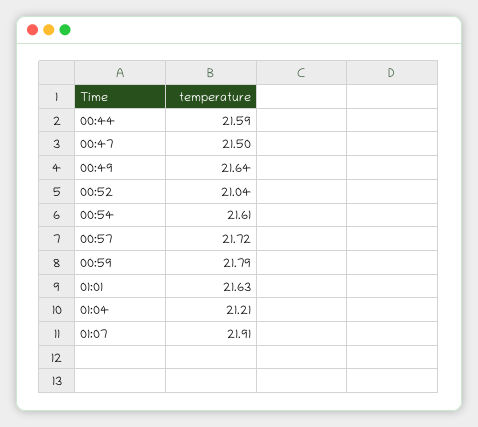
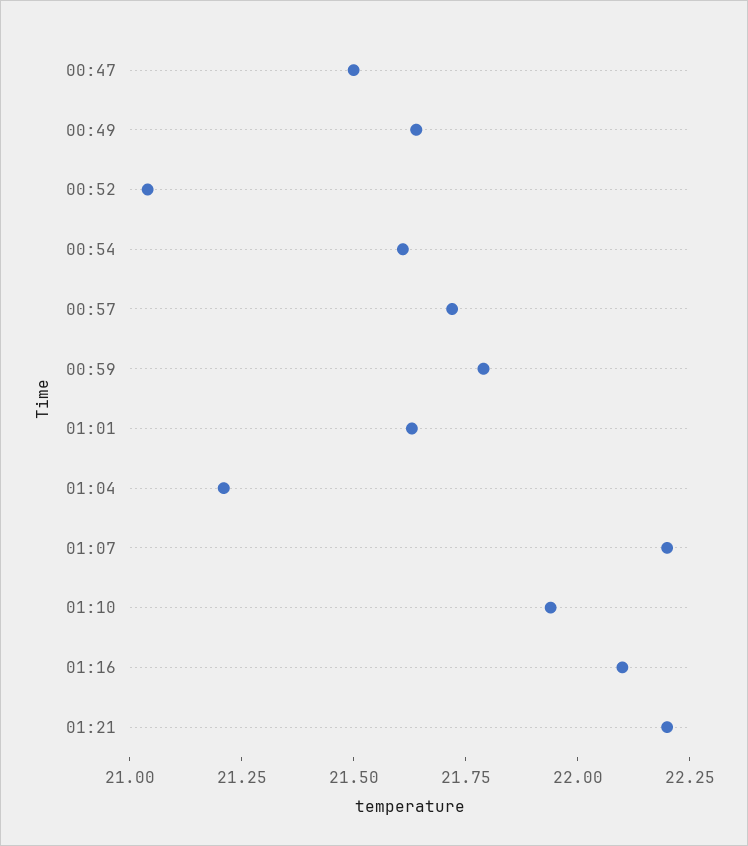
00:44: 21.59 -> none
01:07: 21.91 -> 22.2
01:10: none -> 21.95
01:16: none -> 22.1
01:21: none -> 22.2

